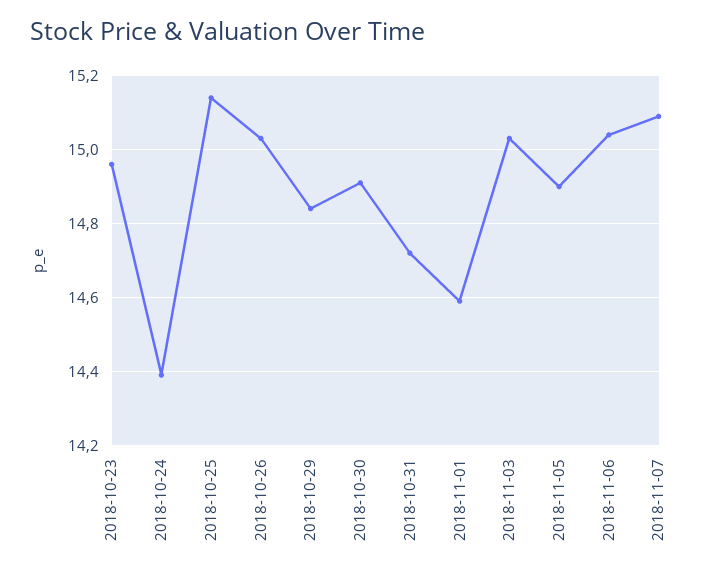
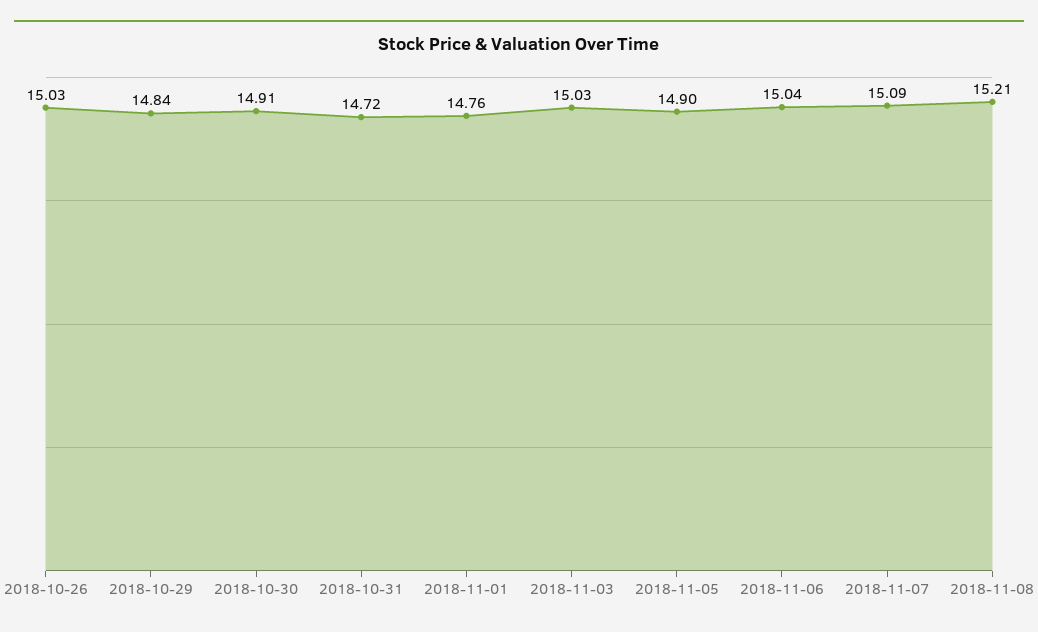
2018-10-23: 14.95 -> none
2018-10-24: 14.4 -> none
2018-10-25: 15.15 -> none
2018-11-01: 14.6 -> 14.76
2018-11-08: none -> 15.21

